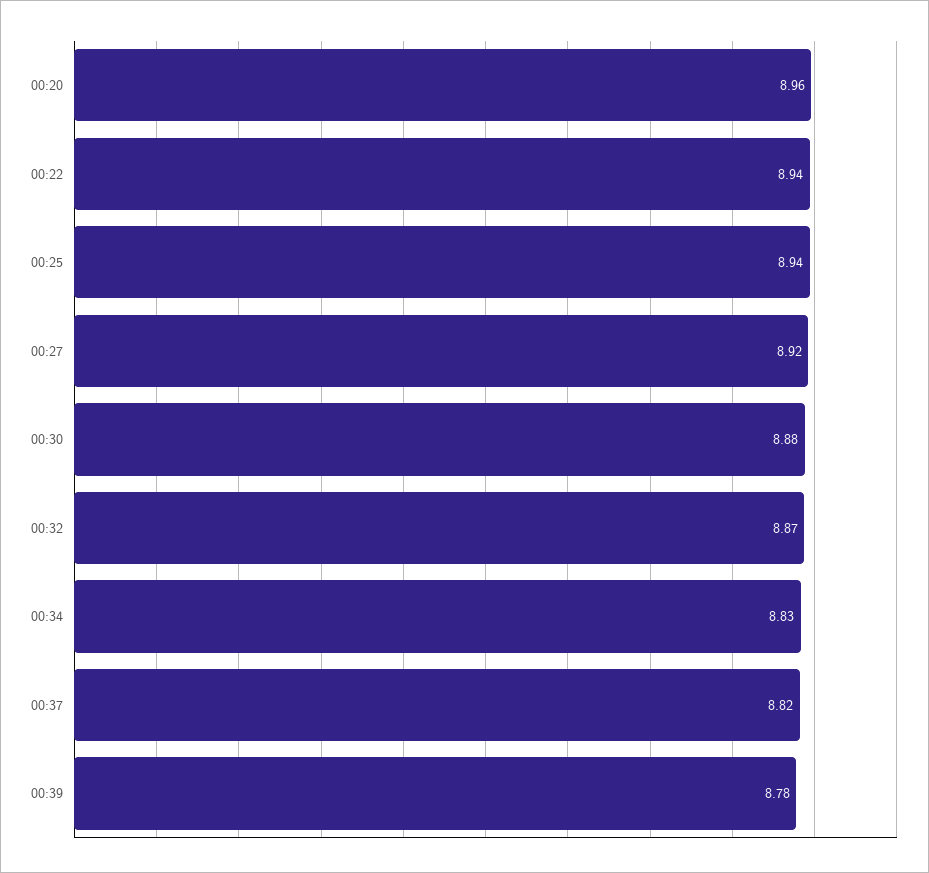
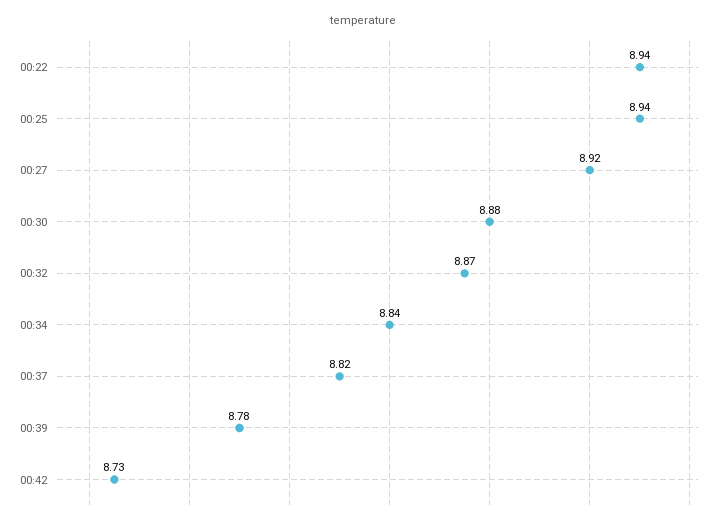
00:20: 8.96 -> none
00:34: 8.83 -> 8.84
00:42: none -> 8.73

